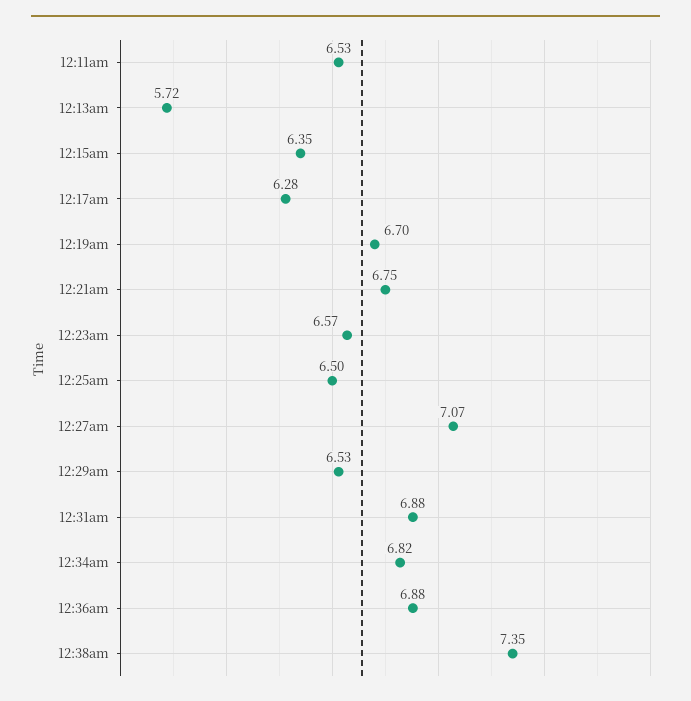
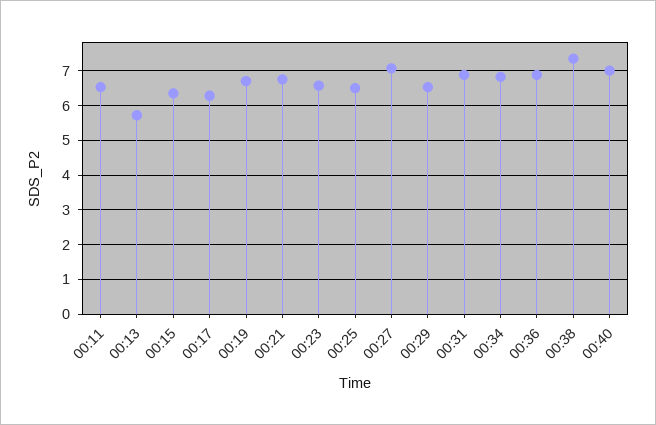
00:40: none -> 7

